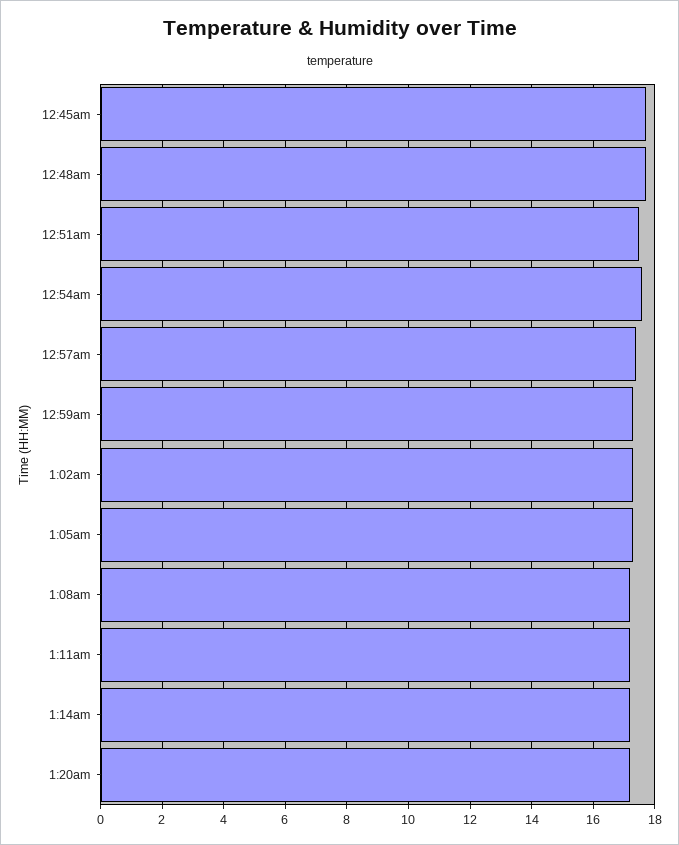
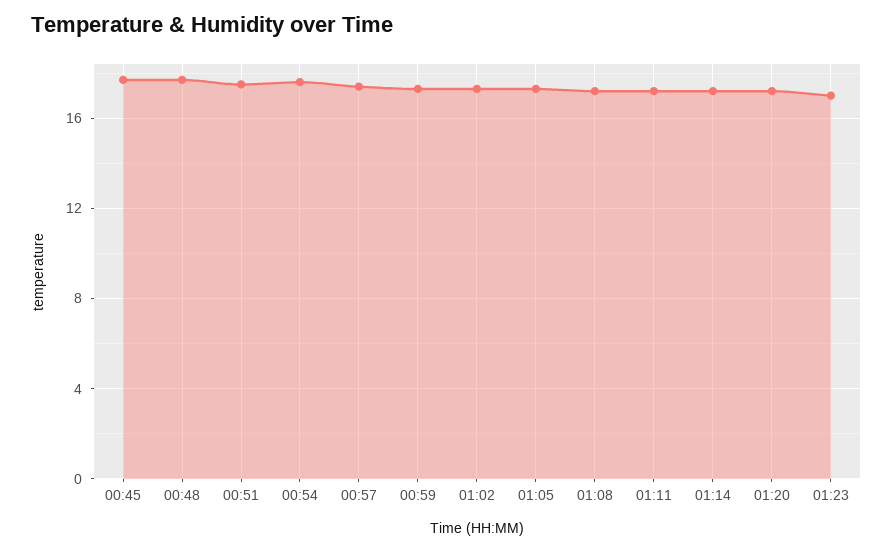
01:23: none -> 17

